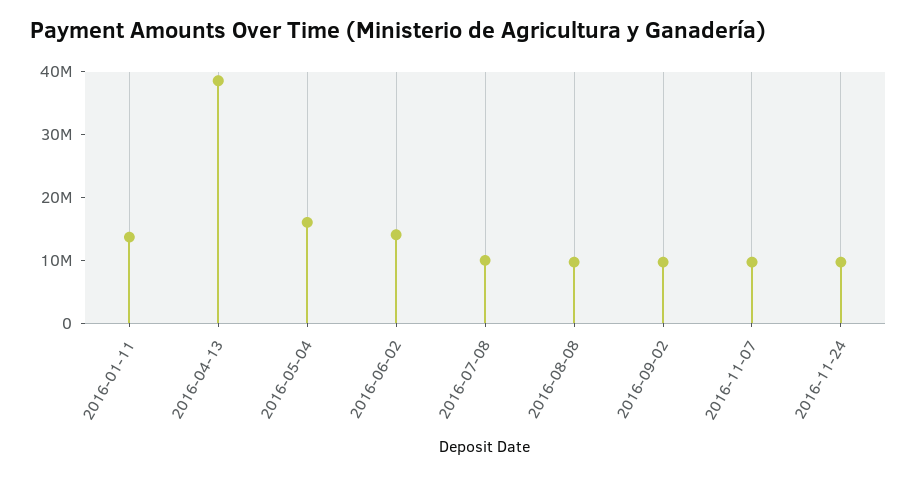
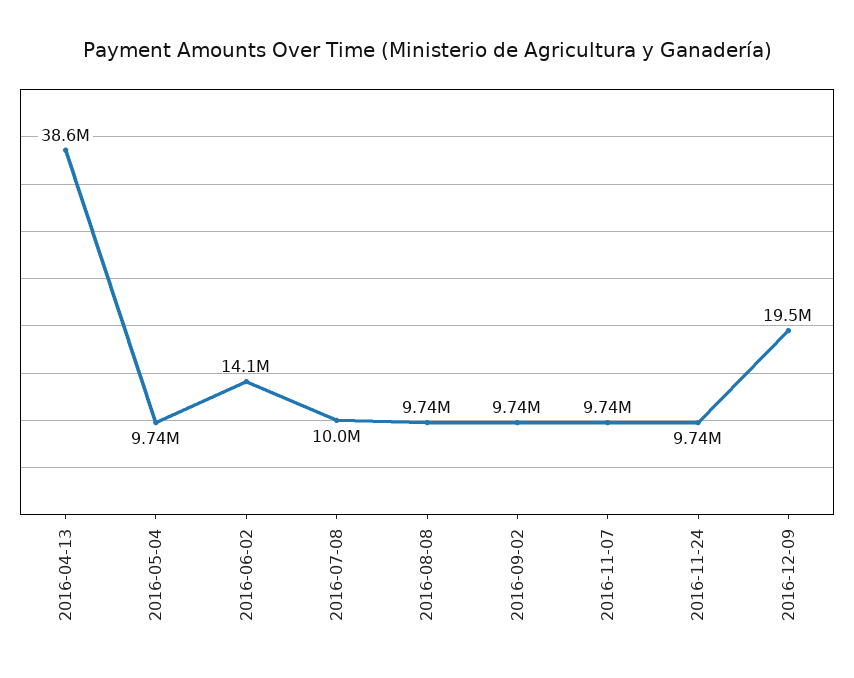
2016-01-11: 14000000 -> none
2016-05-04: 16000000 -> 9740000
2016-12-09: none -> 19500000

